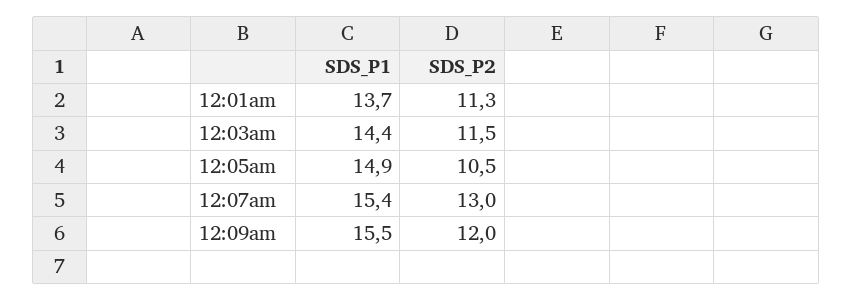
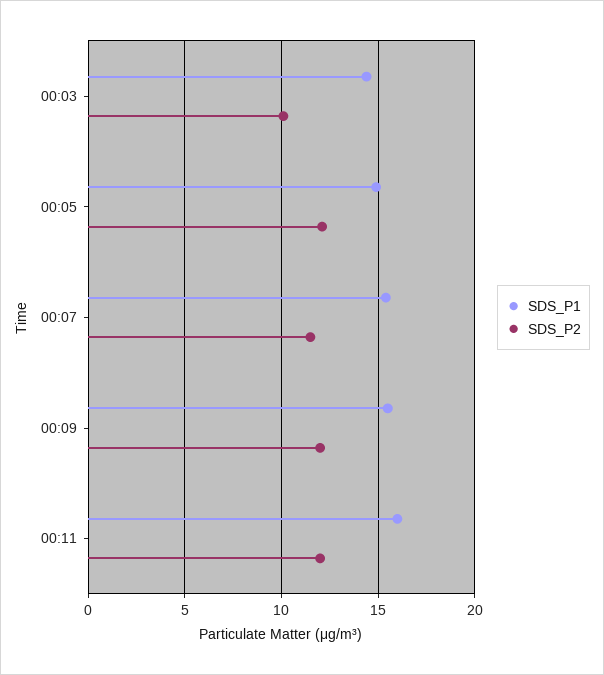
SDS_P1, 12:01am: 13.7 -> none
SDS_P2, 12:01am: 11.3 -> none
SDS_P2, 12:03am: 11.5 -> 10
SDS_P2, 12:05am: 10.5 -> 12
SDS_P2, 12:07am: 13 -> 11.5
SDS_P1, 00:11: none -> 16
SDS_P2, 00:11: none -> 12

